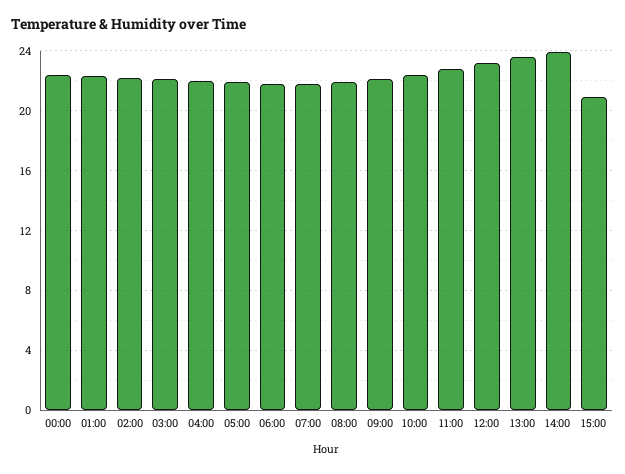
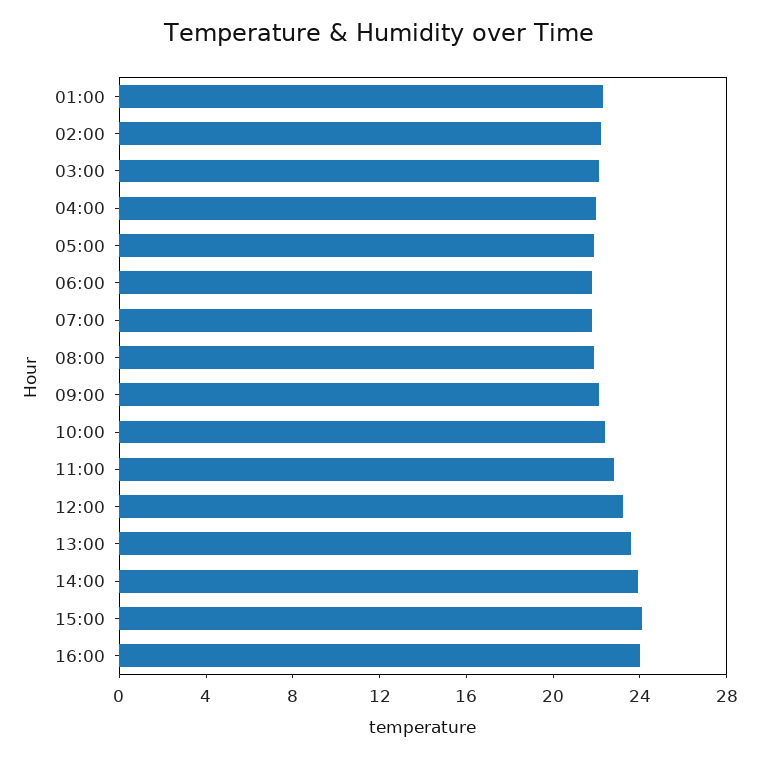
00:00: 22.5 -> none
15:00: 21 -> 24
16:00: none -> 24

